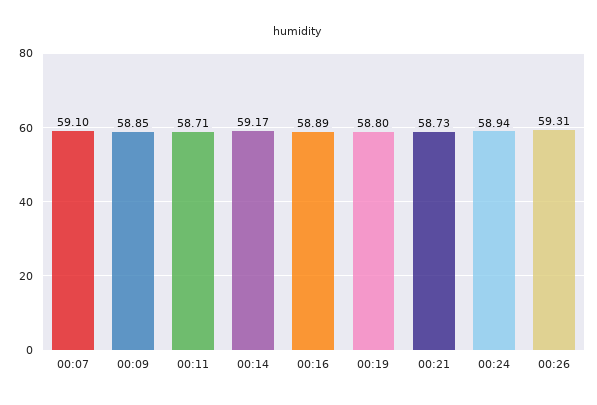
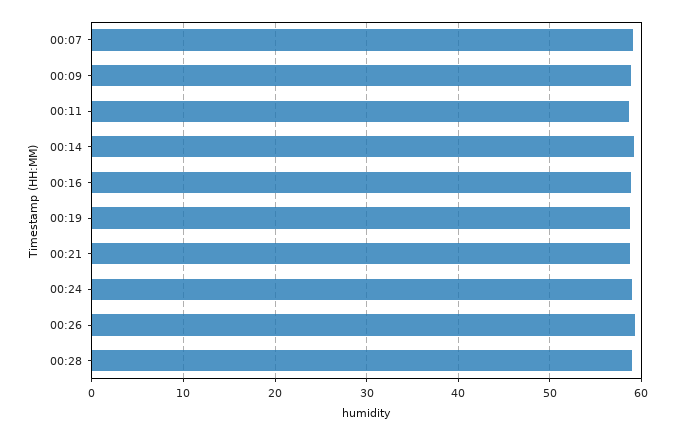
00:28: none -> 59

